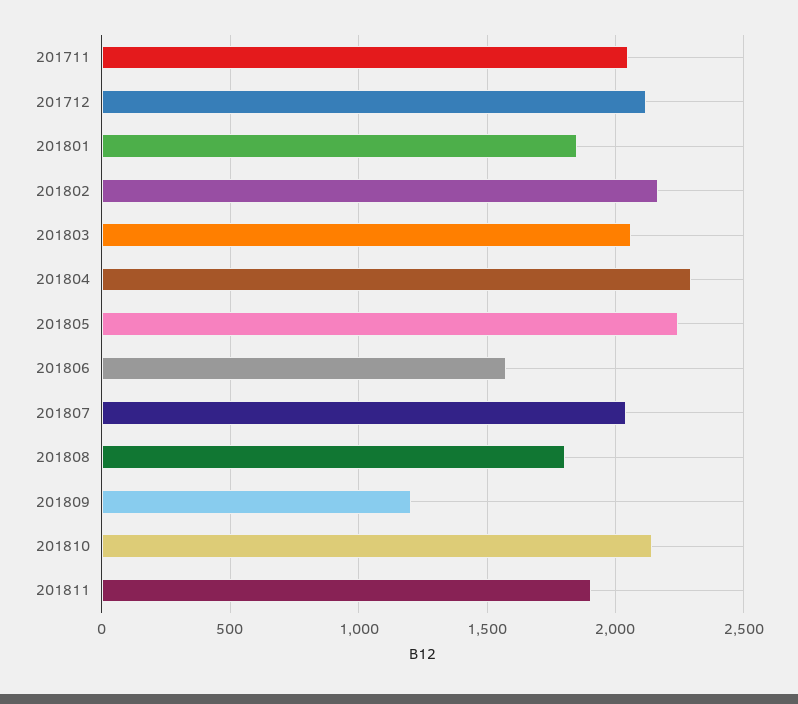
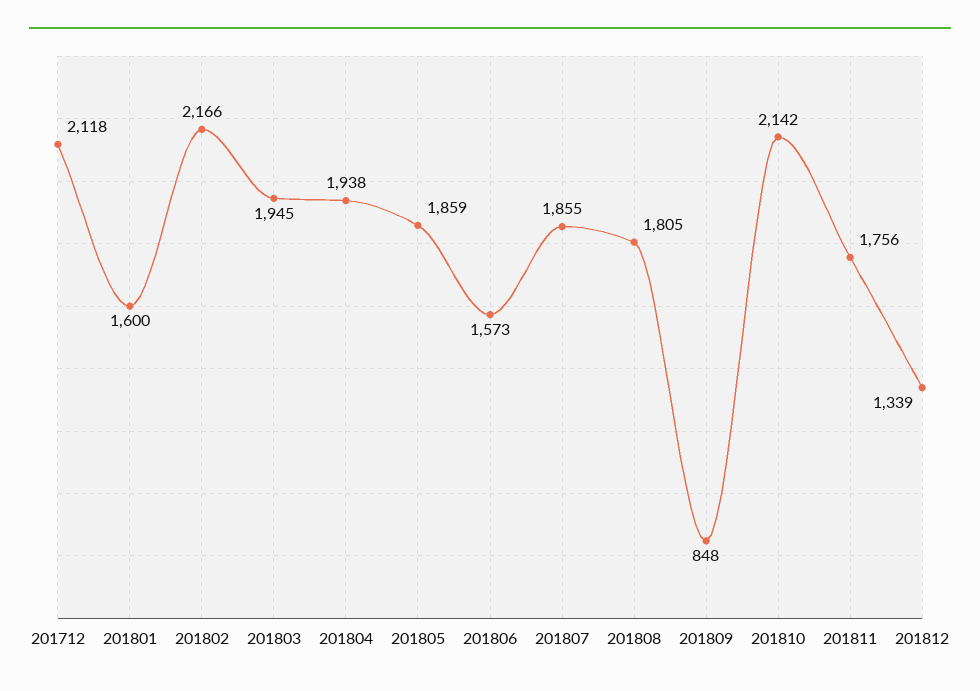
201711: 2050 -> none
201801: 1850 -> 1600
201803: 2050 -> 1945
201804: 2300 -> 1938
201805: 2250 -> 1859
201807: 2050 -> 1855
201809: 1200 -> 848
201811: 1900 -> 1756
201812: none -> 1339

